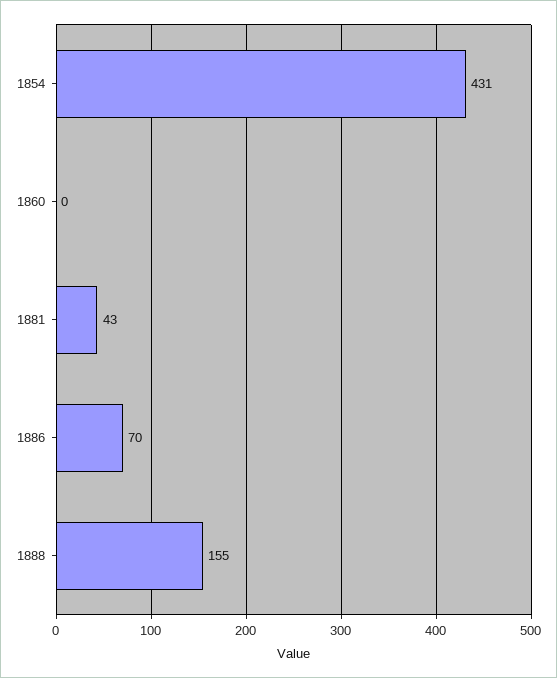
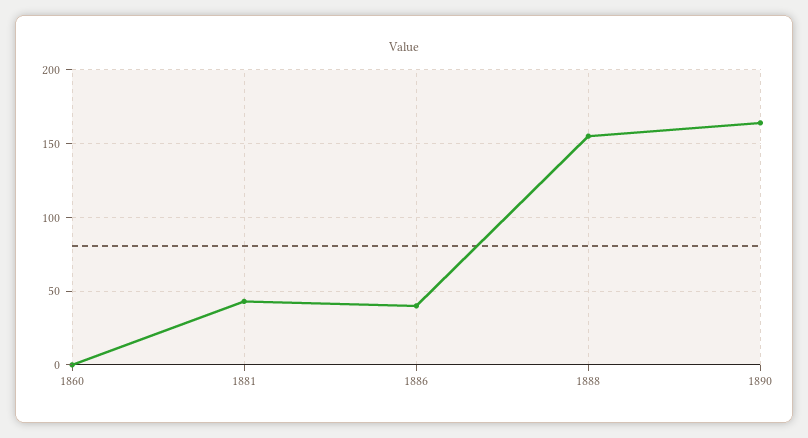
1854: 431 -> none
1886: 70 -> 40
1890: none -> 165

